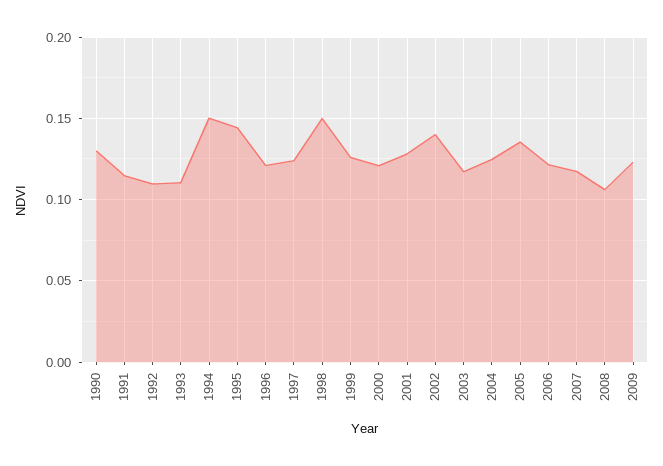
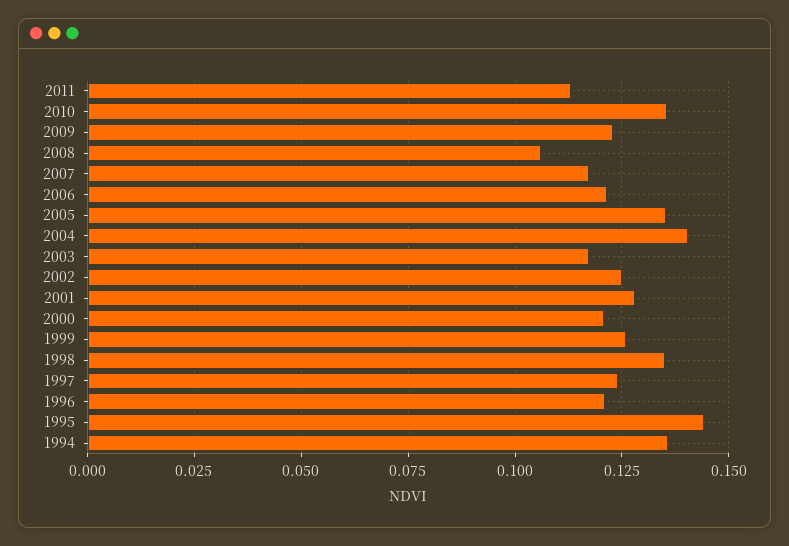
1990: 0.13 -> none
1991: 0.115 -> none
1992: 0.11 -> none
1993: 0.11 -> none
1994: 0.15 -> 0.135
1998: 0.15 -> 0.135
2002: 0.14 -> 0.125
2004: 0.125 -> 0.14
2011: none -> 0.1125
2010: none -> 0.135

